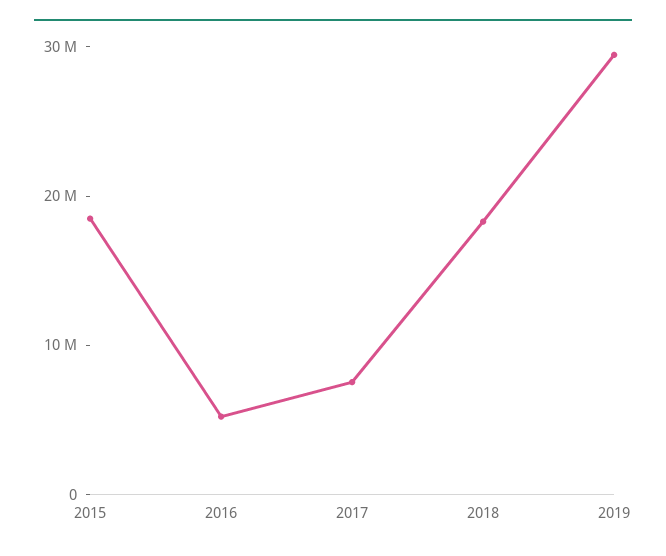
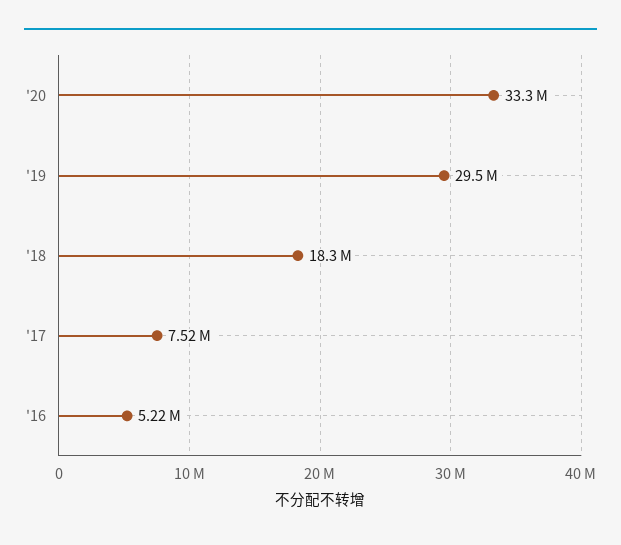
2015: 18000000 -> none
'20: none -> 33300000

